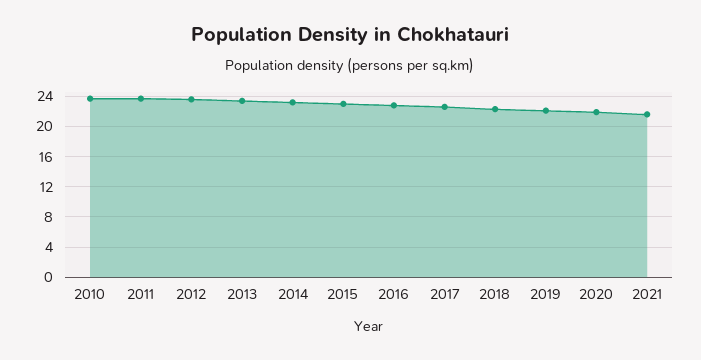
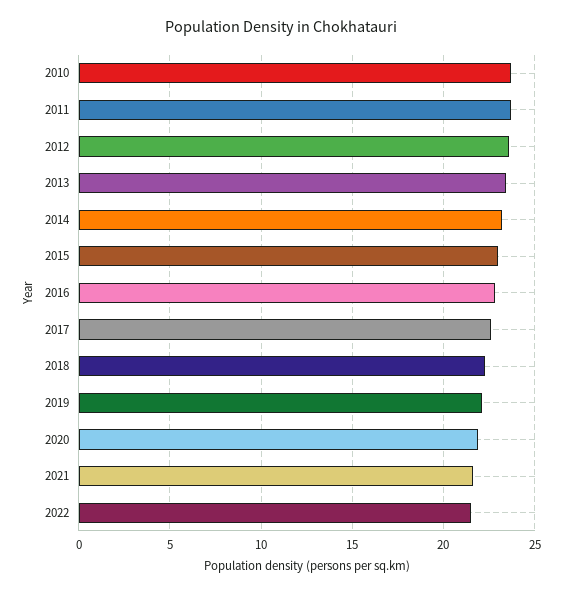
2022: none -> 21.5

